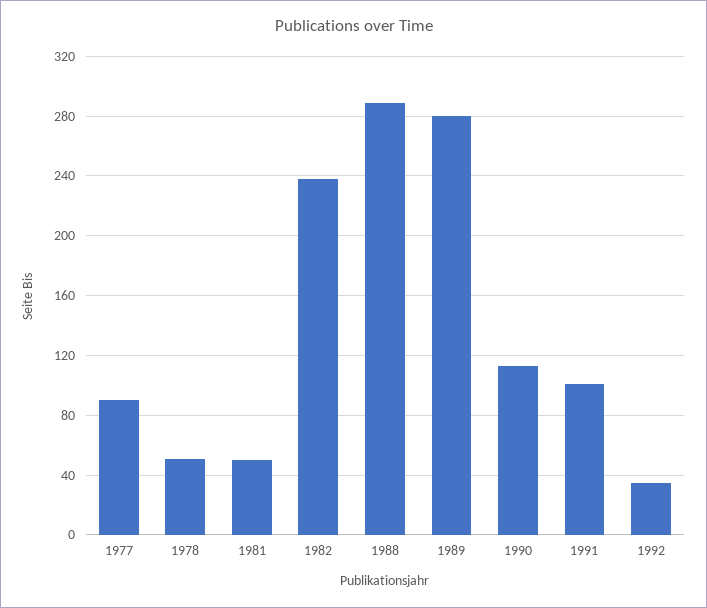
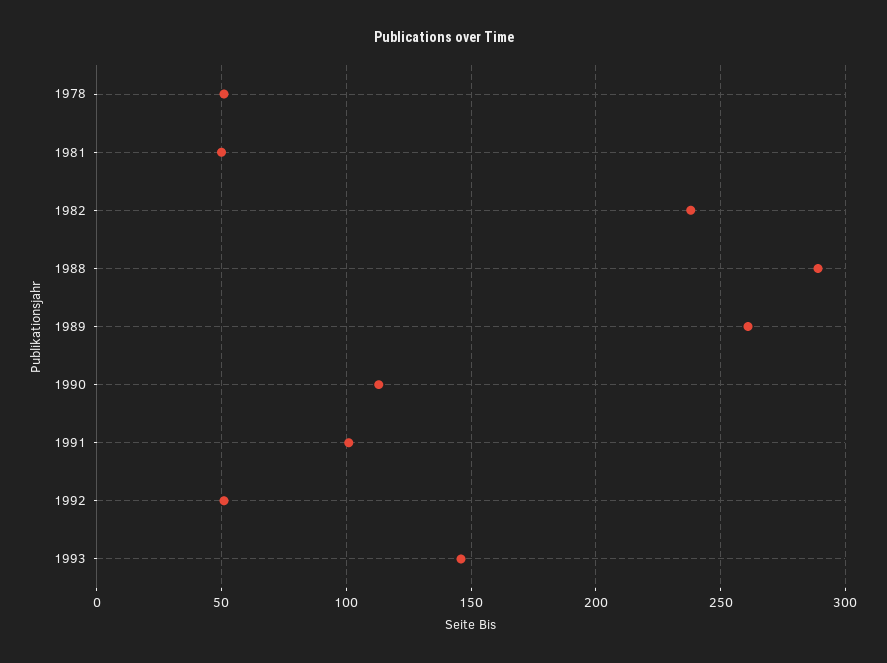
1977: 90 -> none
1989: 280 -> 260
1992: 35 -> 50
1993: none -> 145

